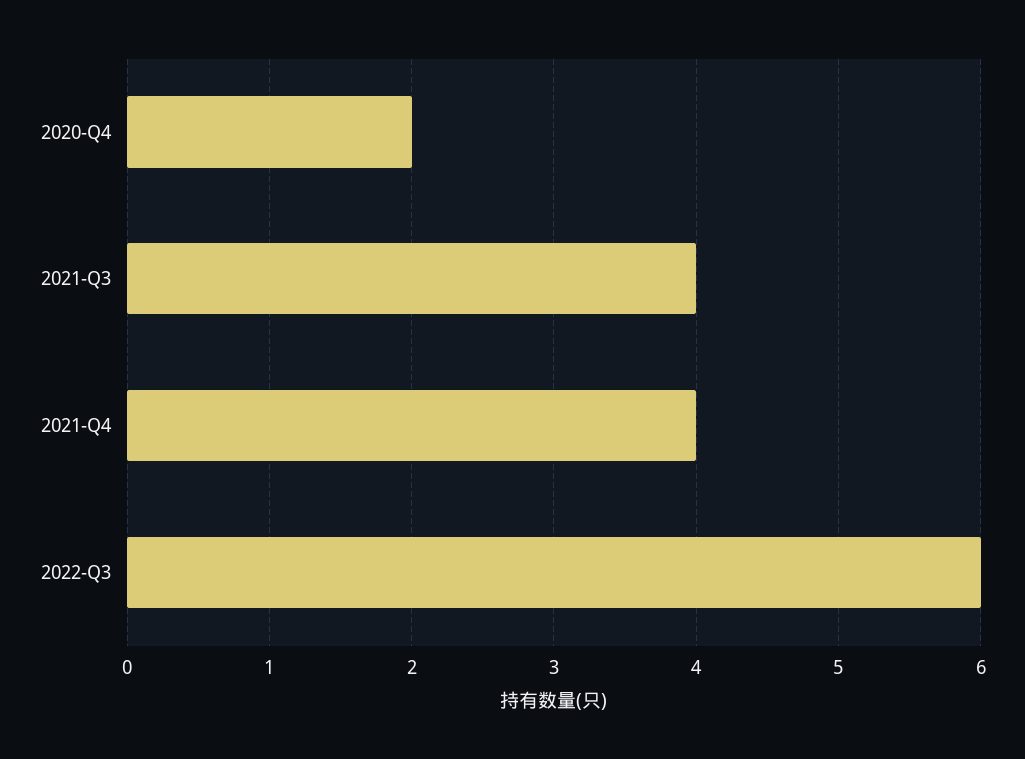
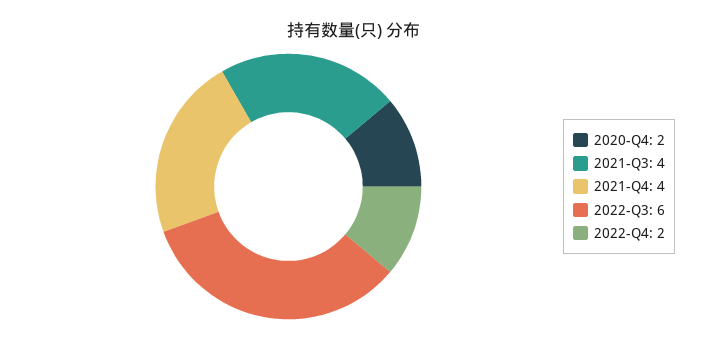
2022-Q4: none -> 2

